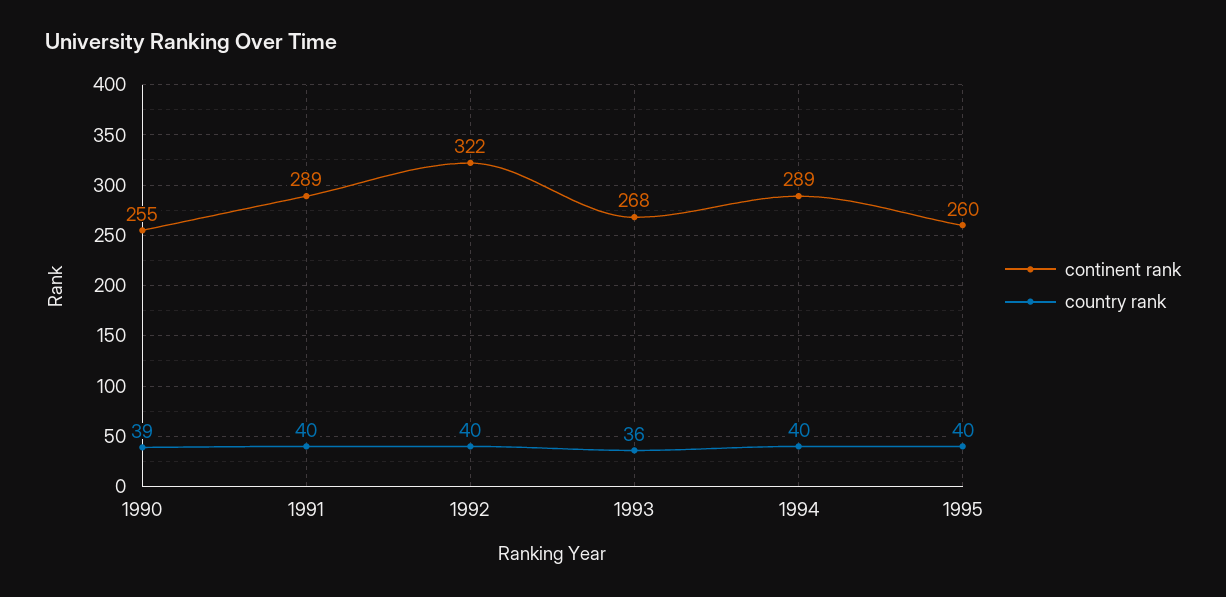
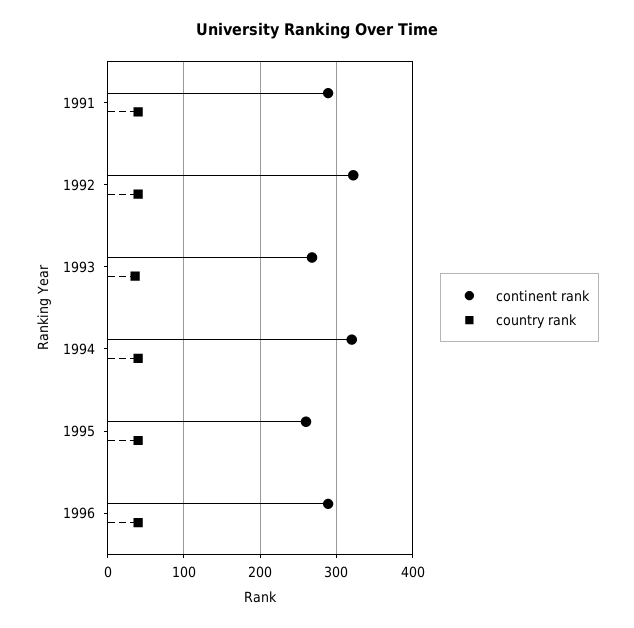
continent rank, 1990: 255 -> none
country rank, 1990: 39 -> none
continent rank, 1994: 289 -> 320
continent rank, 1996: none -> 290
country rank, 1996: none -> 40

